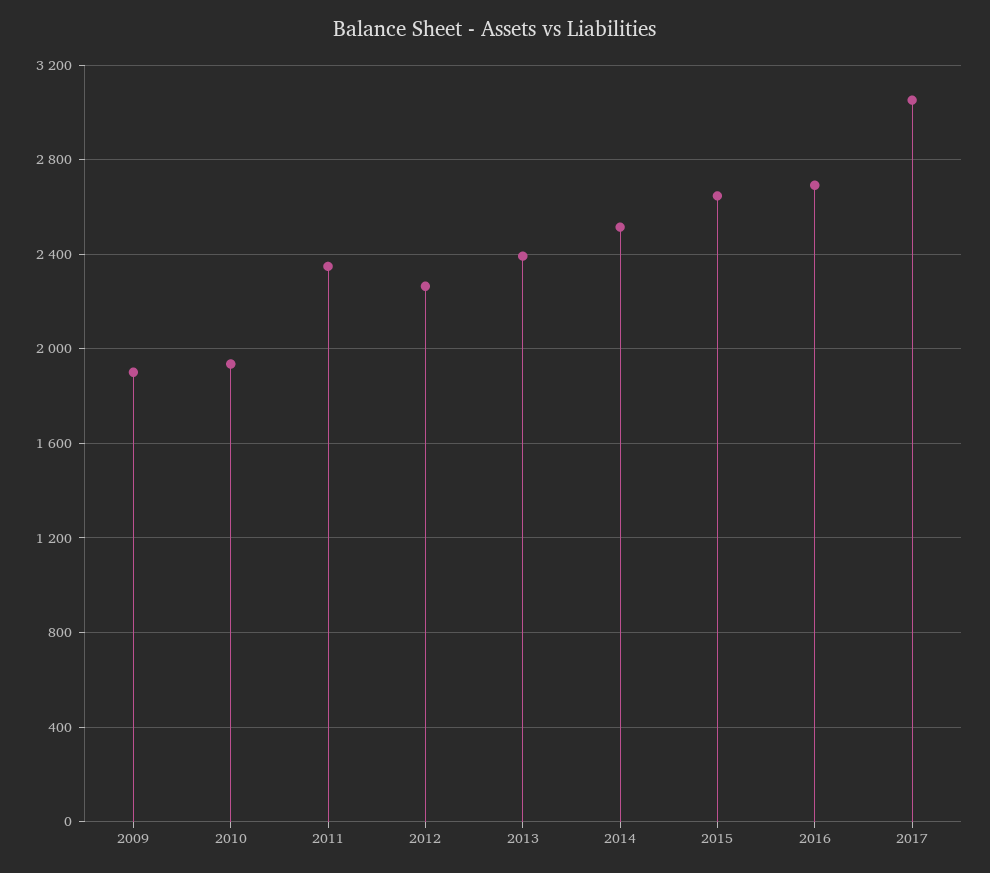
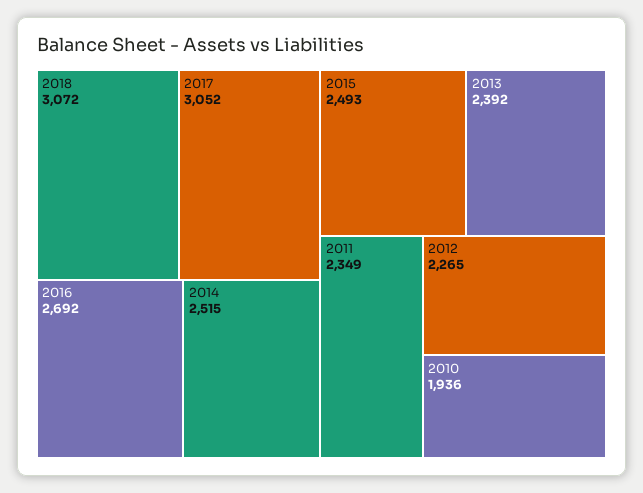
2009: 1900 -> none
2015: 2650 -> 2493
2018: none -> 3072

